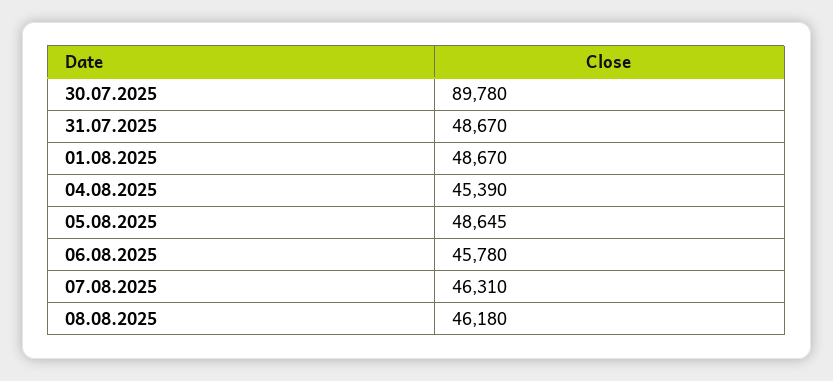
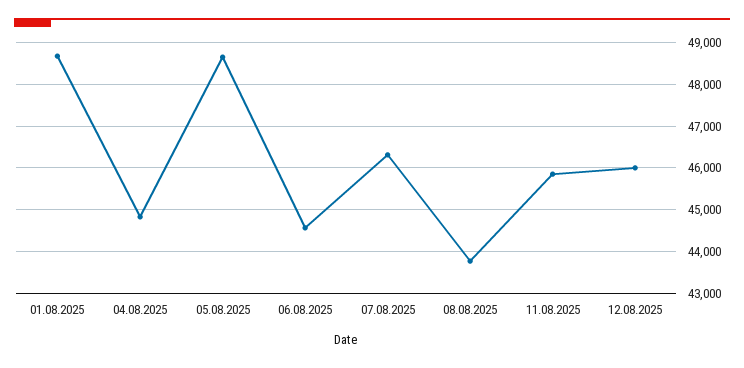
30.07.2025: 89780 -> none
31.07.2025: 48670 -> none
04.08.2025: 45390 -> 44800
06.08.2025: 45780 -> 44600
08.08.2025: 46180 -> 43800
11.08.2025: none -> 45800
12.08.2025: none -> 46000

